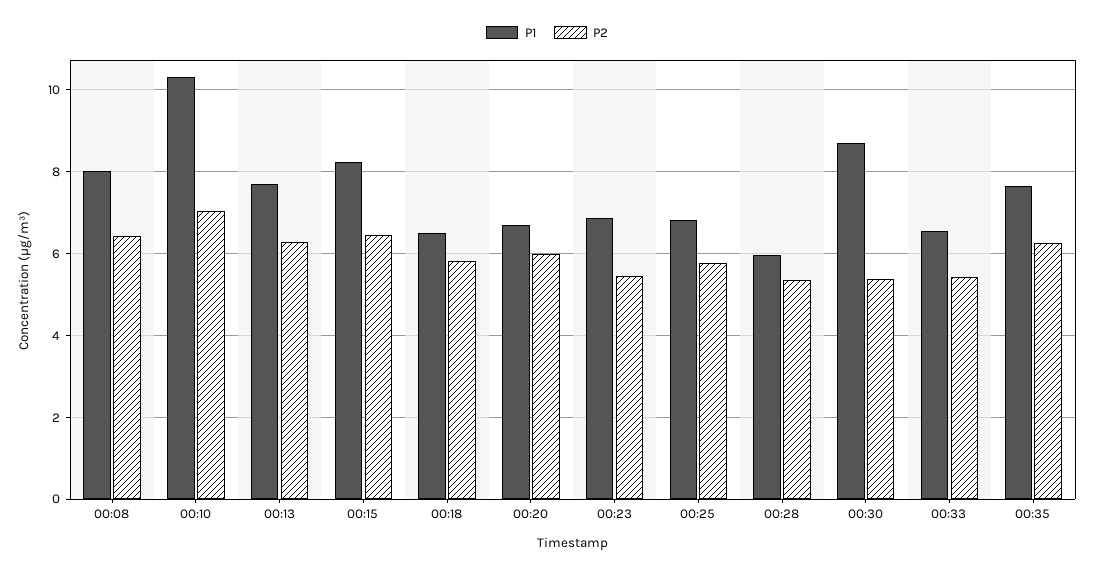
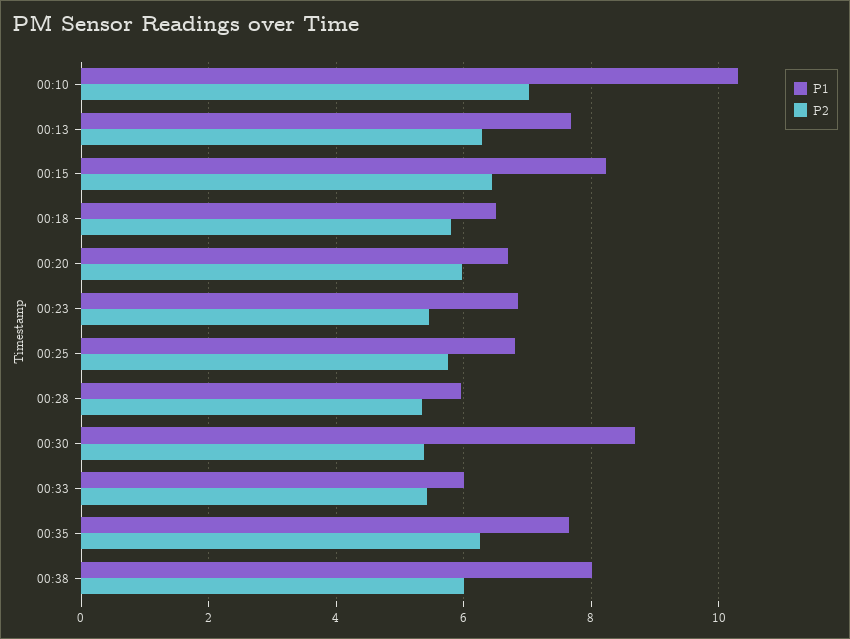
P1, 00:08: 8 -> none
P2, 00:08: 6.4 -> none
P1, 00:33: 6.6 -> 6
P1, 00:38: none -> 8
P2, 00:38: none -> 6

